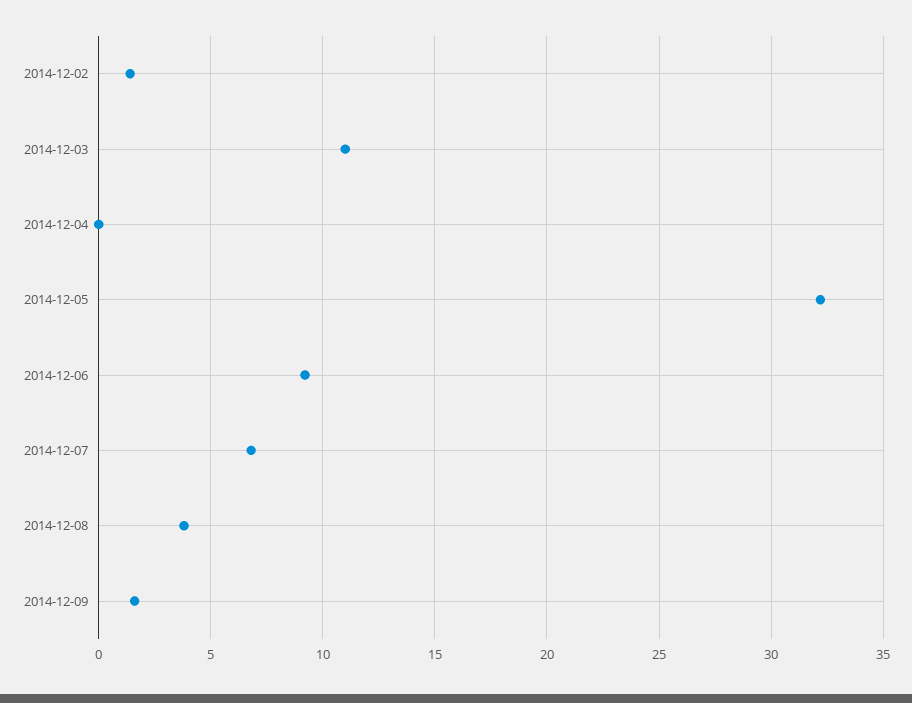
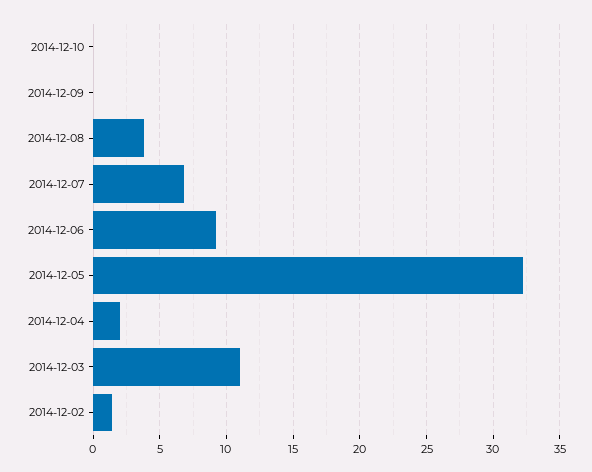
2014-12-04: 0 -> 2
2014-12-09: 1.5 -> 0
2014-12-10: none -> 0

